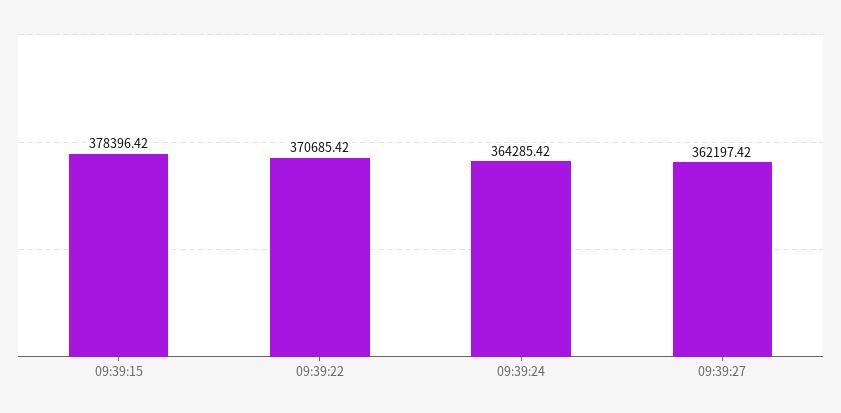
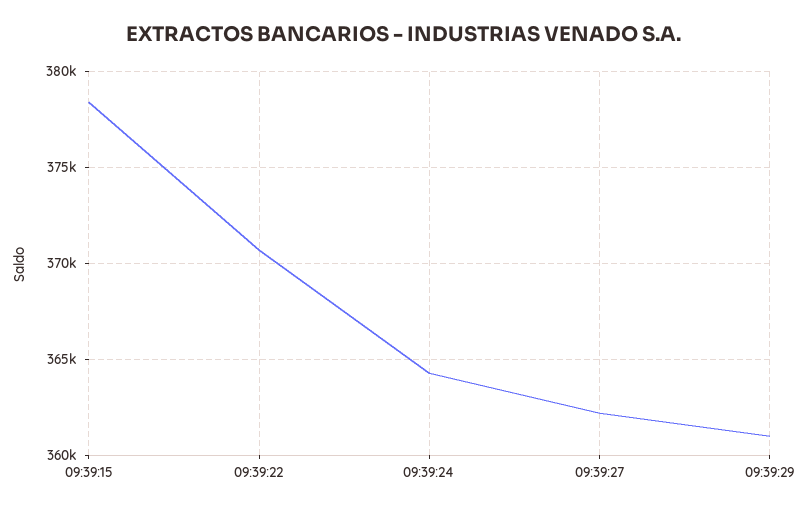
09:39:29: none -> 361000

